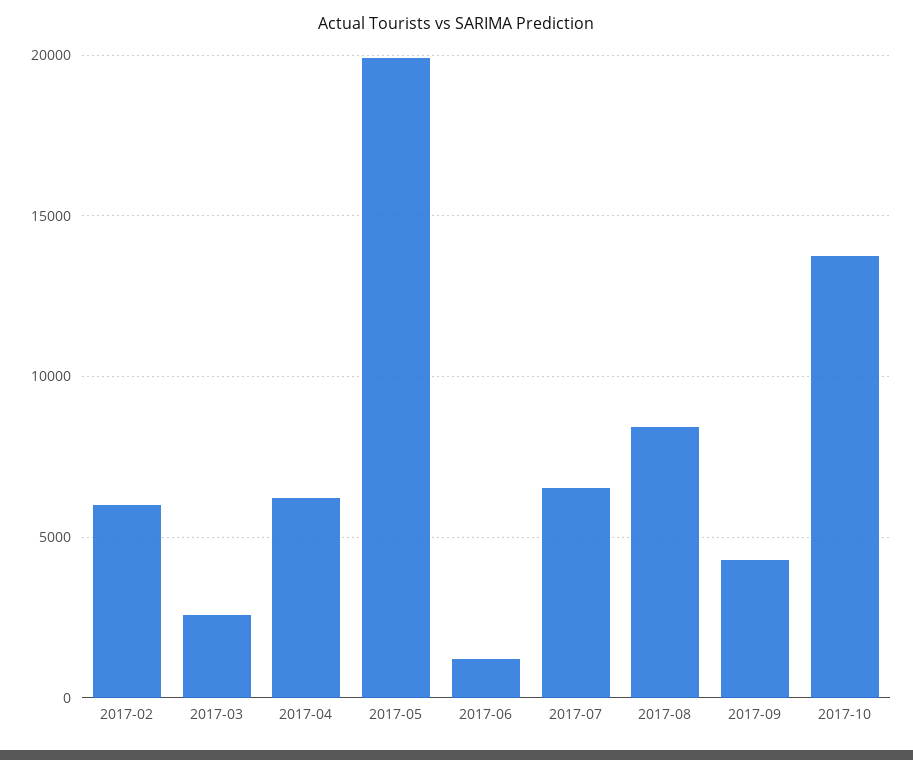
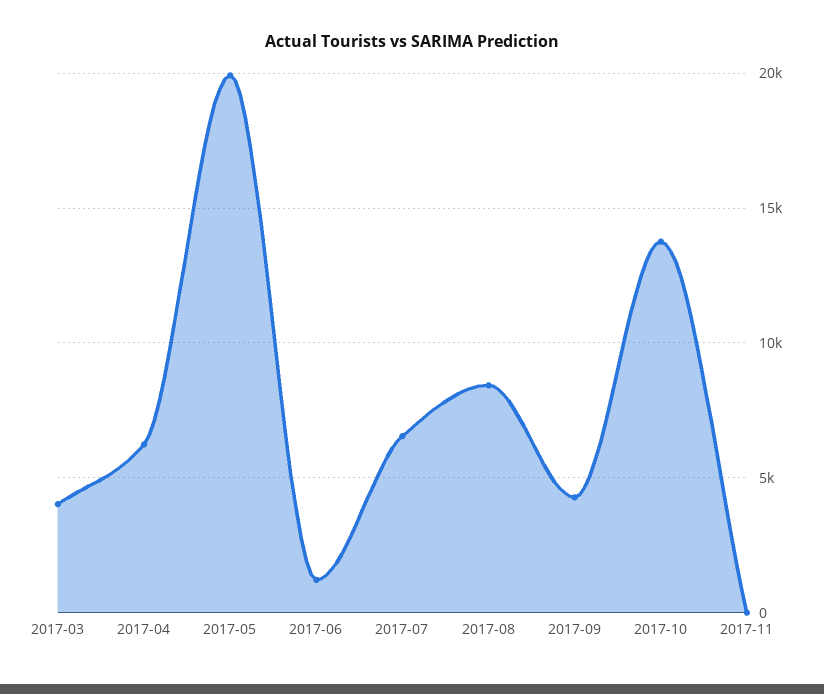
2017-02: 6000 -> none
2017-03: 2500 -> 4000
2017-11: none -> 0

